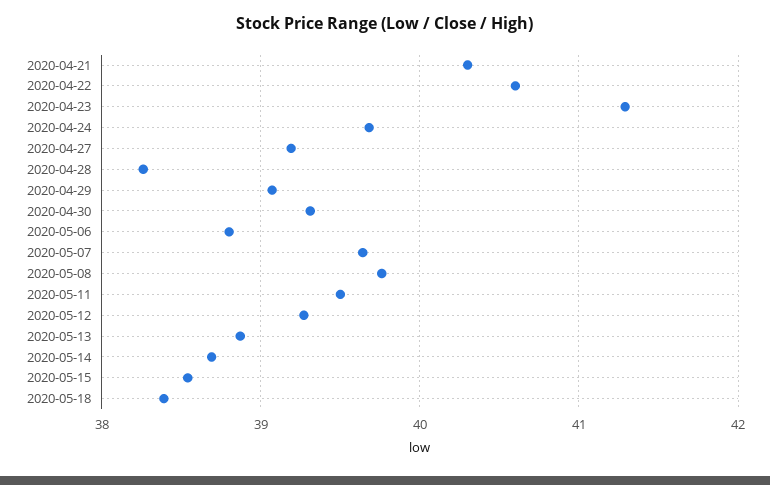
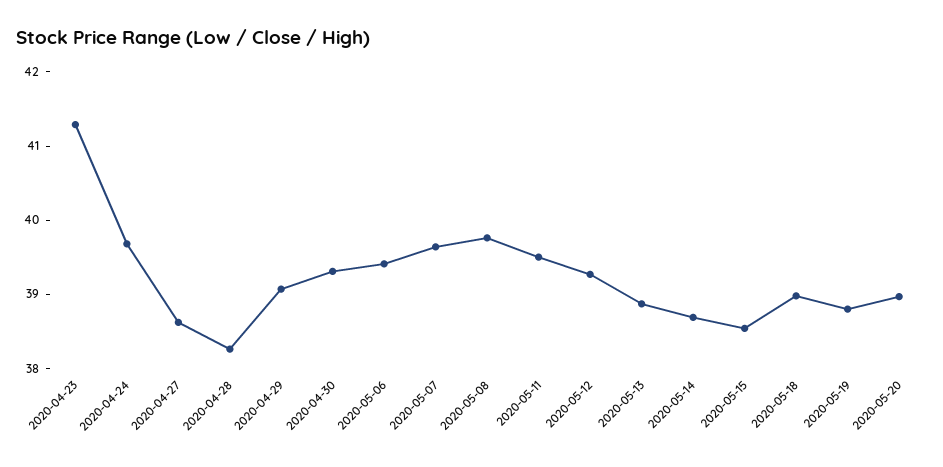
2020-04-21: 40.3 -> none
2020-04-22: 40.6 -> none
2020-04-27: 39.2 -> 38.6
2020-05-06: 38.8 -> 39.4
2020-05-18: 38.4 -> 39
2020-05-19: none -> 38.8
2020-05-20: none -> 39

